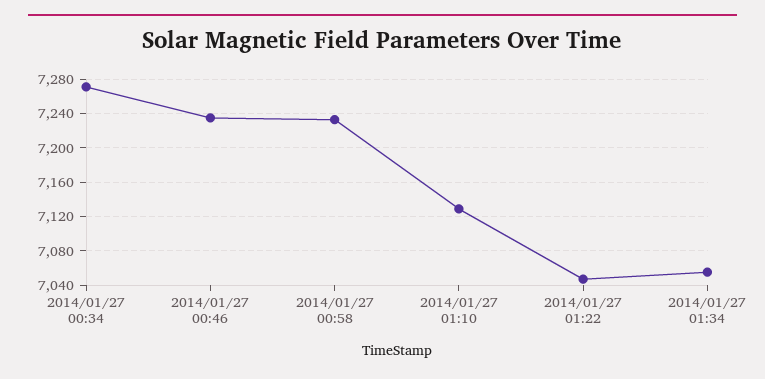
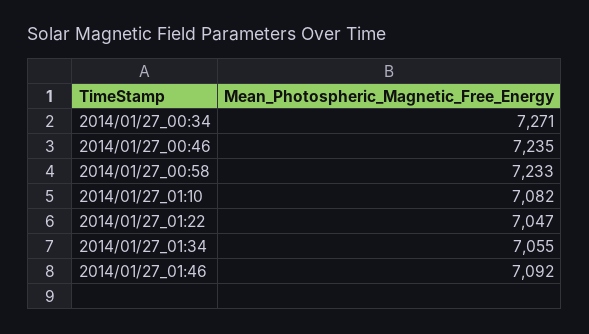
2014/01/27 01:10: 7130 -> 7082
2014/01/27_01:46: none -> 7092

